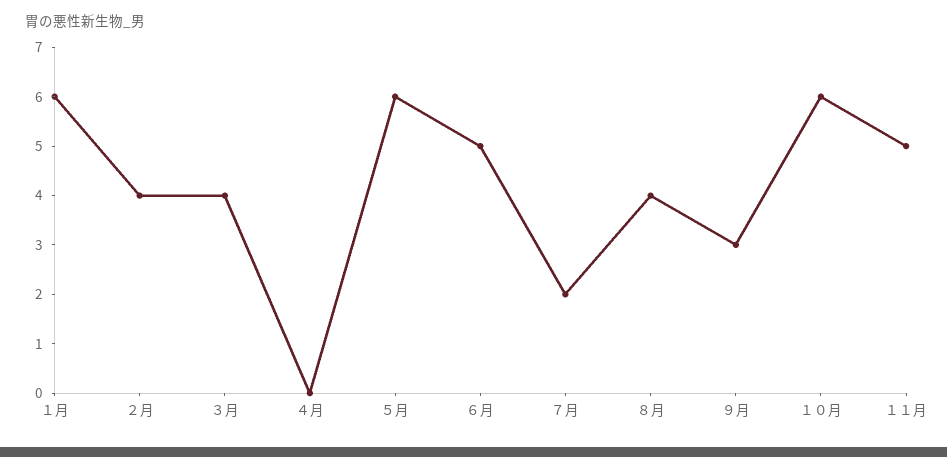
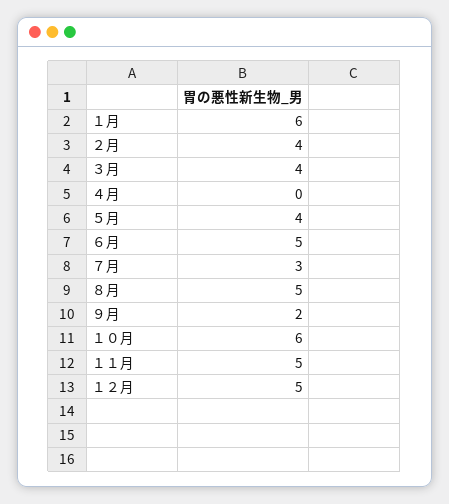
５月: 6 -> 4
７月: 2 -> 3
８月: 4 -> 5
９月: 3 -> 2
１２月: none -> 5

